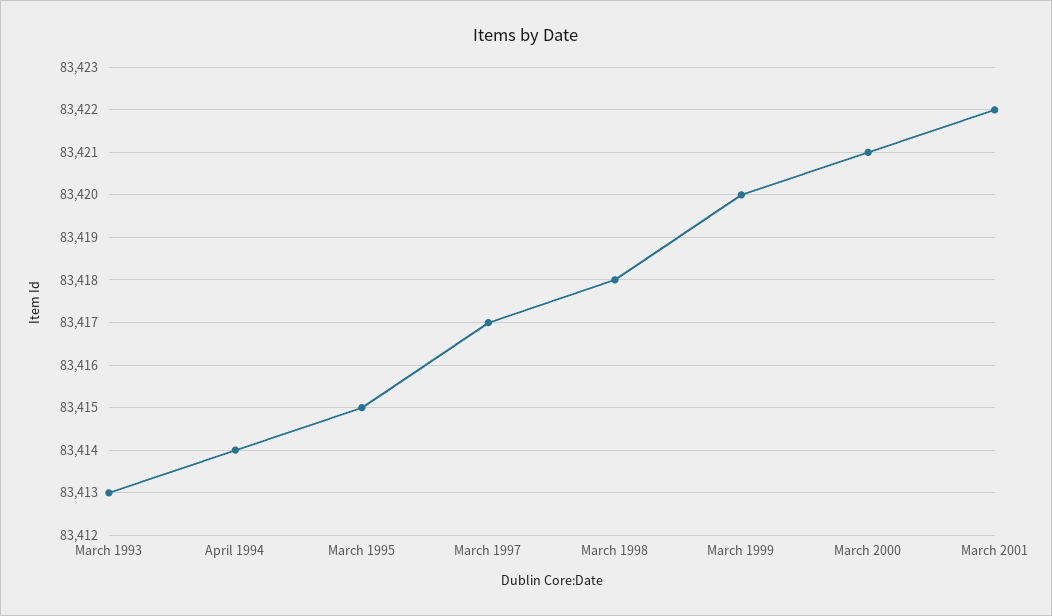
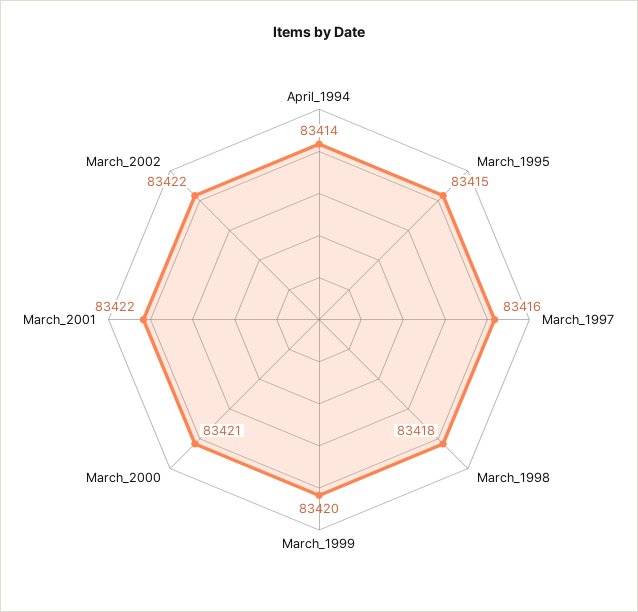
March 1993: 83413 -> none
March 1997: 83417 -> 83416
March_2002: none -> 83422

